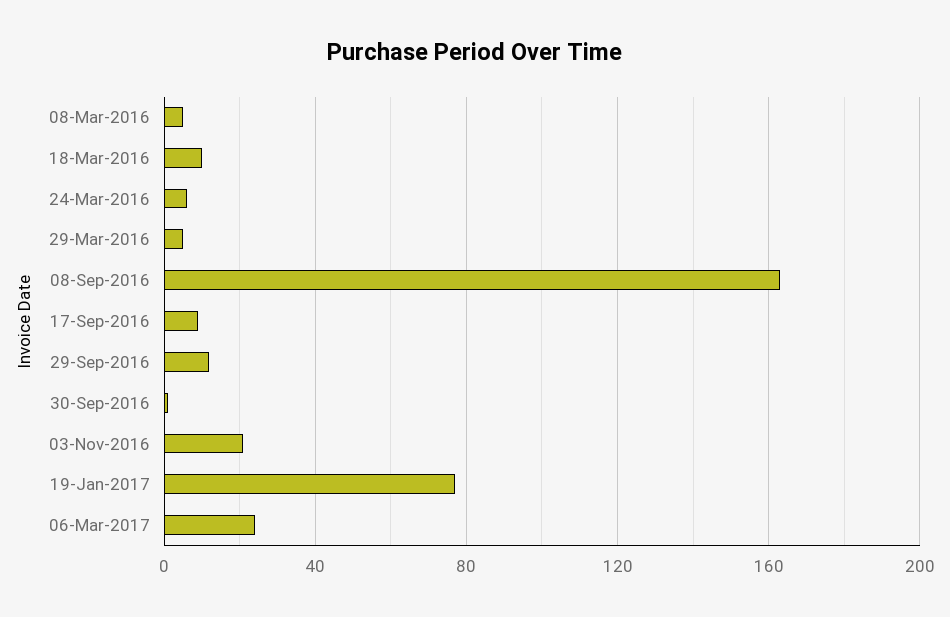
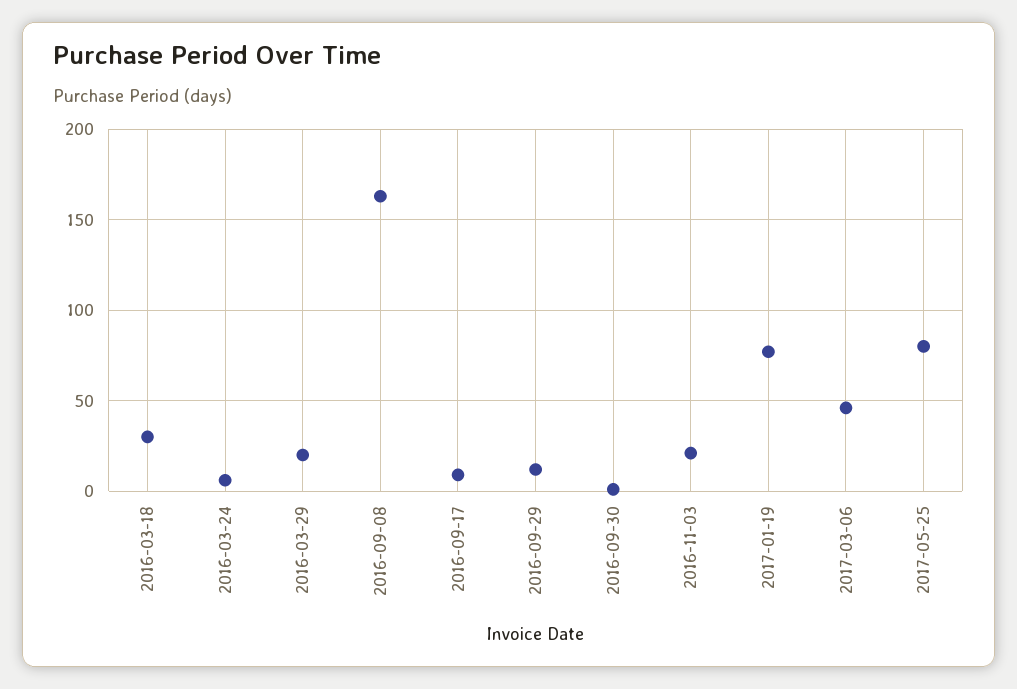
08-Mar-2016: 5 -> none
18-Mar-2016: 10 -> 30
29-Mar-2016: 5 -> 20
06-Mar-2017: 25 -> 45
2017-05-25: none -> 80

